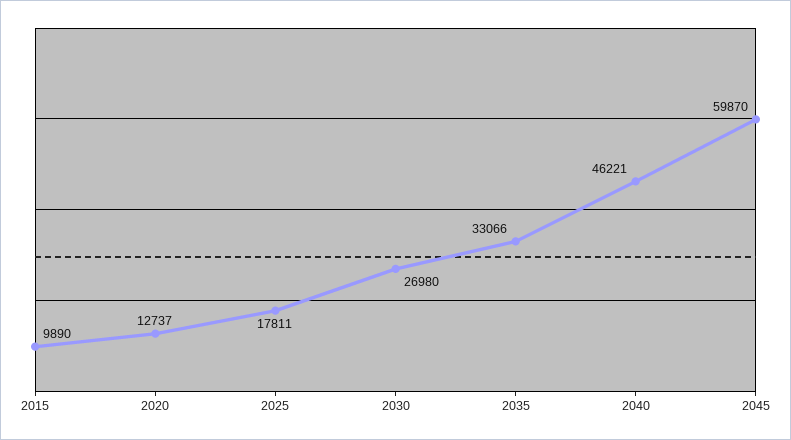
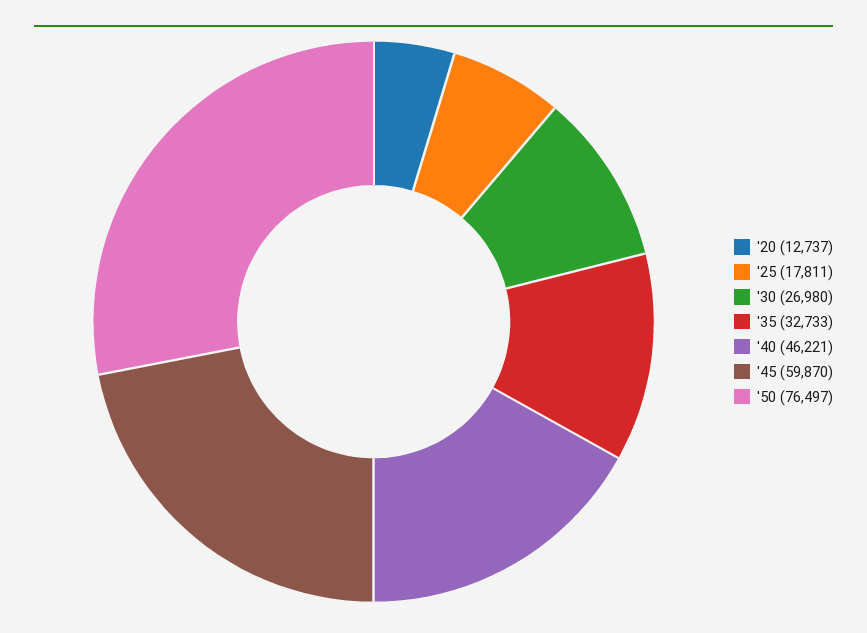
2015: 9890 -> none
2035: 33066 -> 32733
'50: none -> 76497

